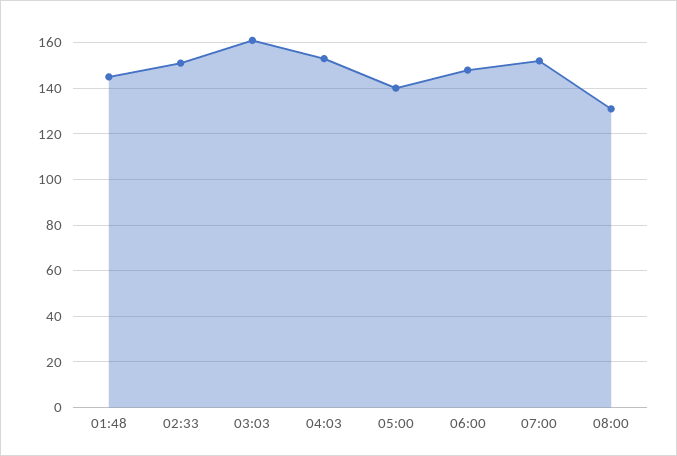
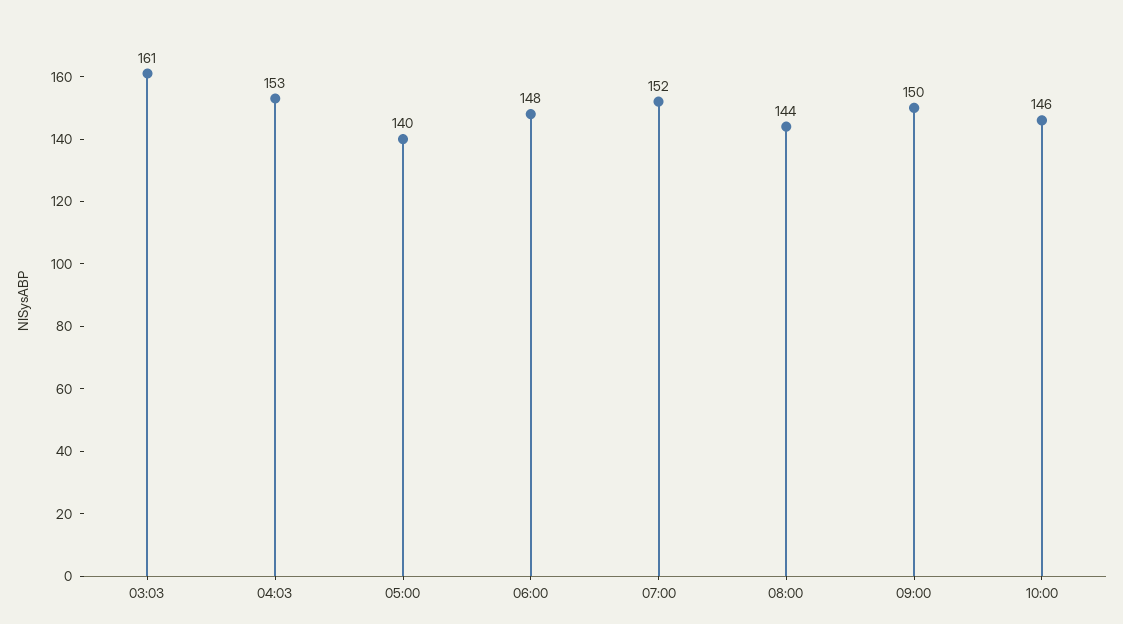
01:48: 145 -> none
02:33: 150 -> none
08:00: 130 -> 144
09:00: none -> 150
10:00: none -> 146

